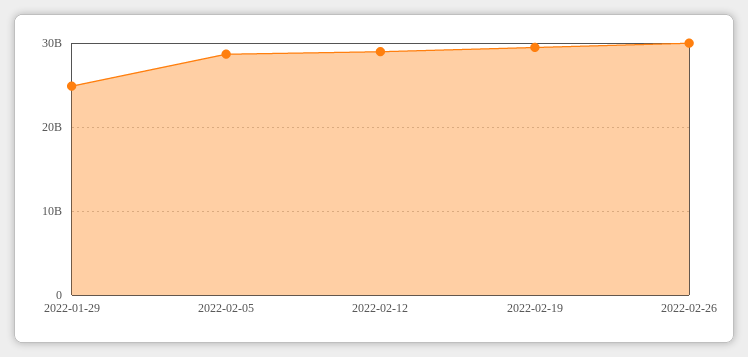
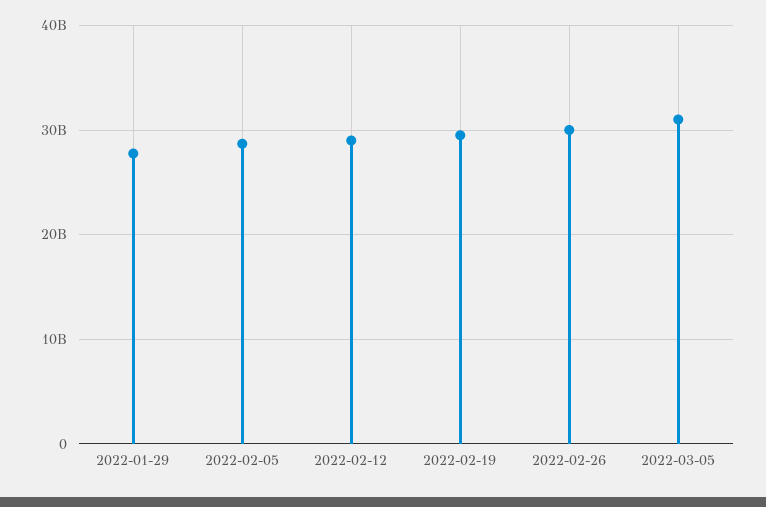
2022-01-29: 25000000000 -> 28000000000
2022-03-05: none -> 31000000000

